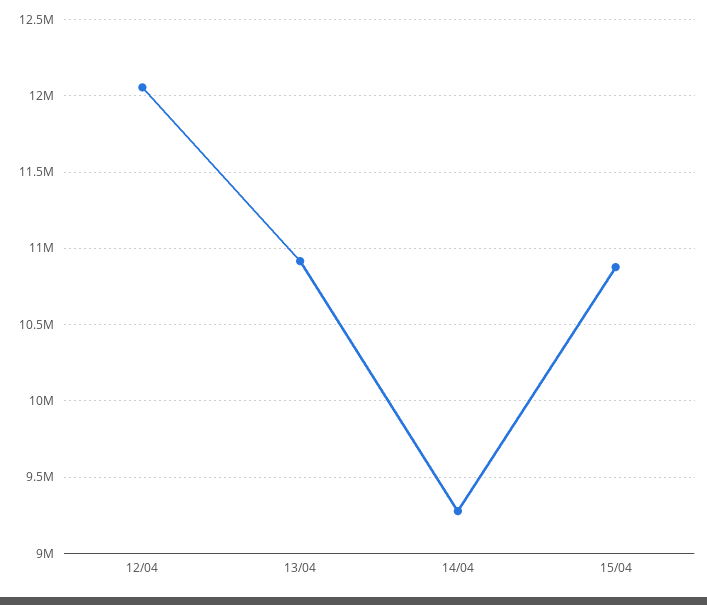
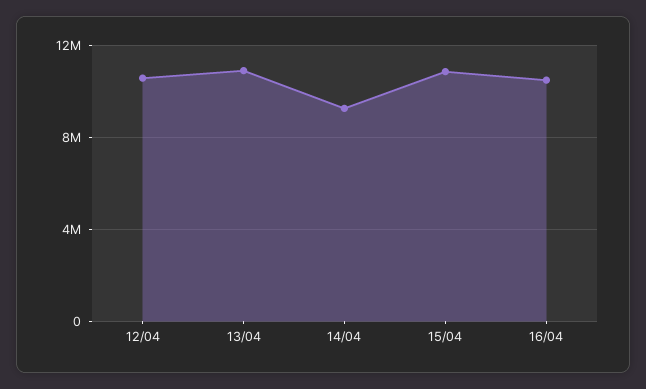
12/04: 12050000 -> 10500000
16/04: none -> 10500000

